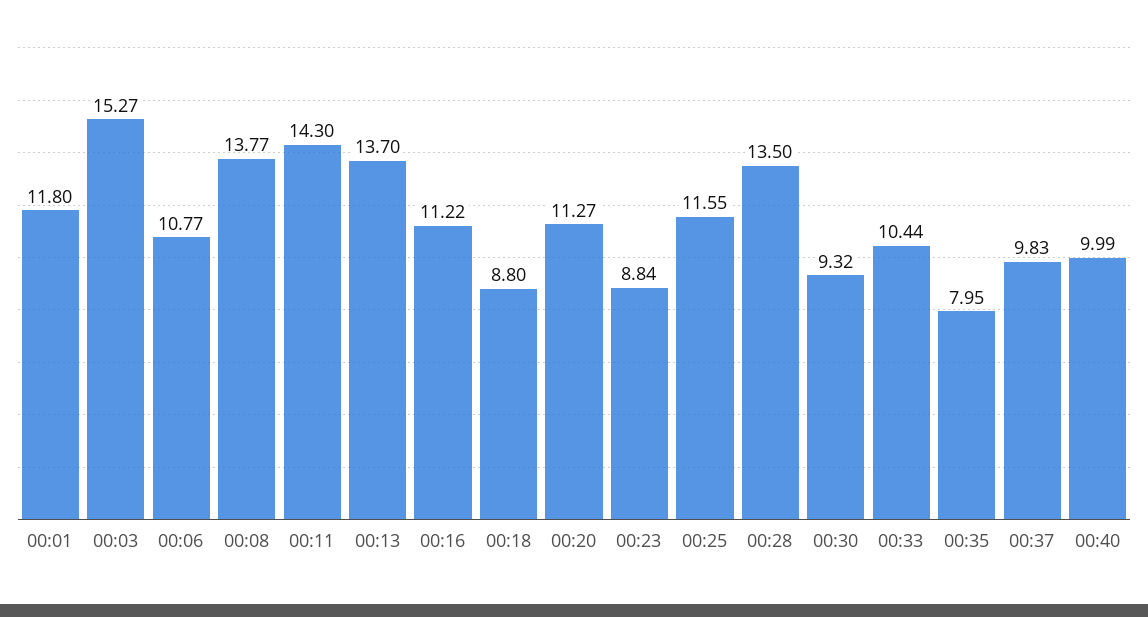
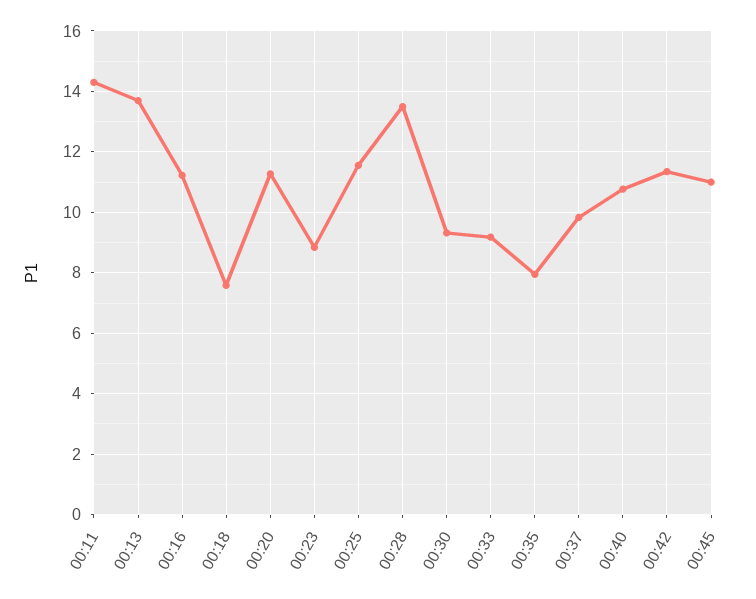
00:01: 11.8 -> none
00:03: 15.27 -> none
00:06: 10.77 -> none
00:08: 13.77 -> none
00:18: 8.8 -> 7.6
00:33: 10.44 -> 9.2
00:40: 9.99 -> 10.8
00:42: none -> 11.4
00:45: none -> 11

